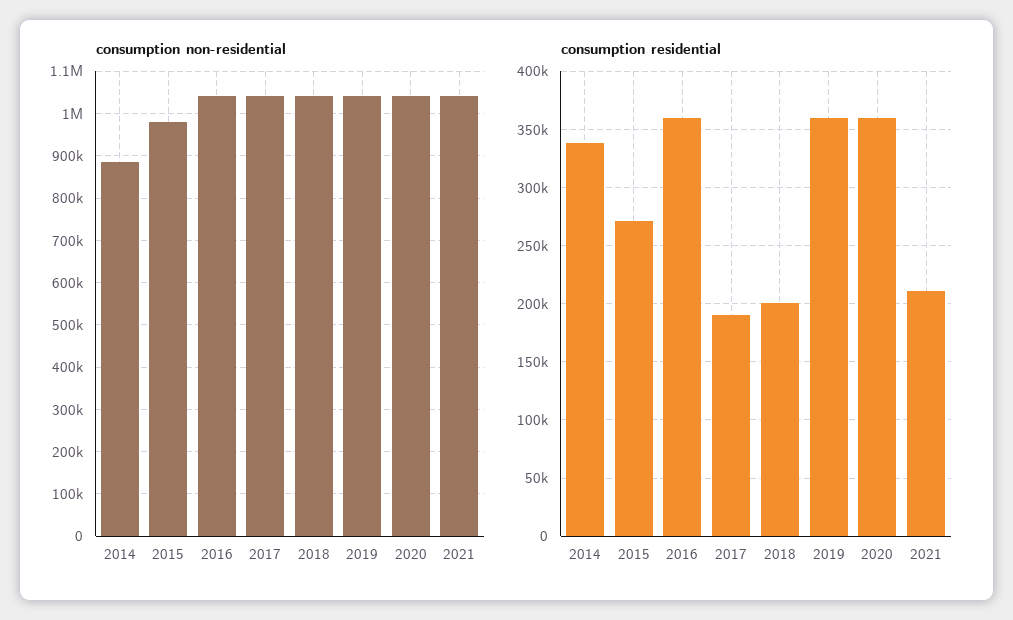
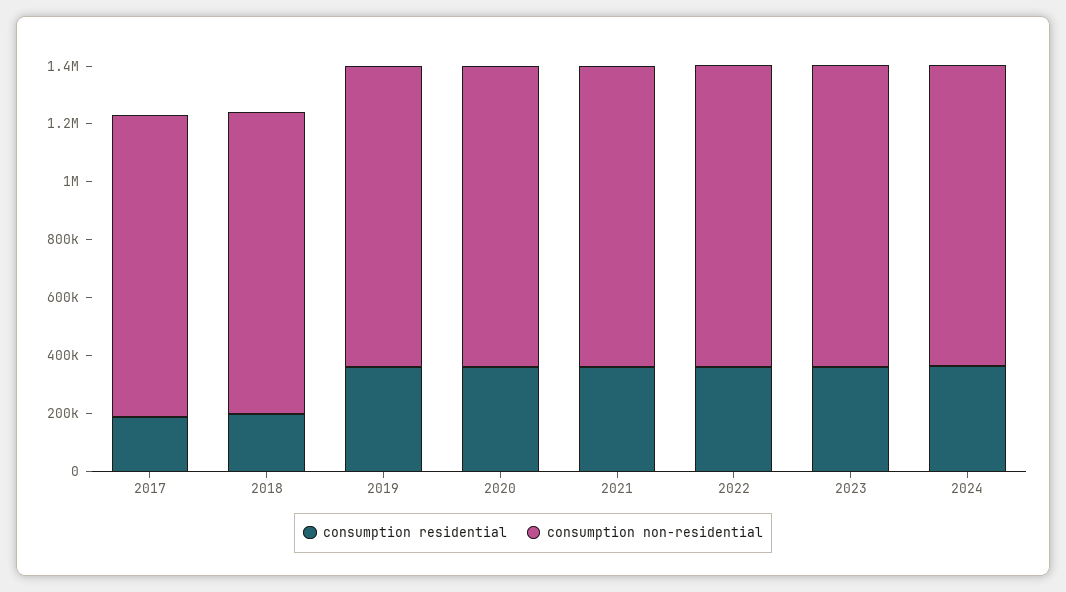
consumption non-residential, 2014: 880000 -> none
consumption non-residential, 2015: 980000 -> none
consumption non-residential, 2016: 1040000 -> none
consumption residential, 2014: 340000 -> none
consumption residential, 2015: 270000 -> none
consumption residential, 2016: 360000 -> none
consumption residential, 2021: 210000 -> 350000
consumption residential, 2022: none -> 350000
consumption non-residential, 2022: none -> 1050000
consumption residential, 2023: none -> 350000
consumption non-residential, 2023: none -> 1050000
consumption residential, 2024: none -> 350000
consumption non-residential, 2024: none -> 1050000

